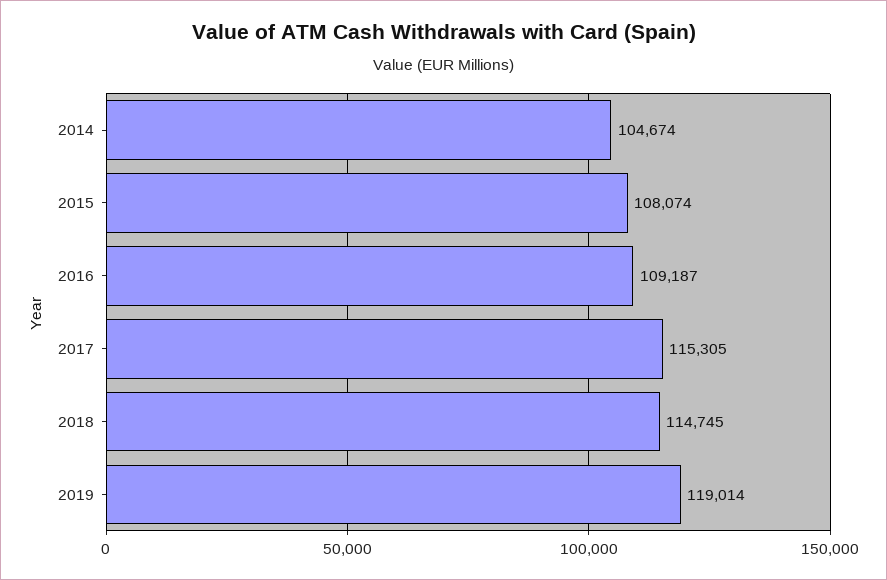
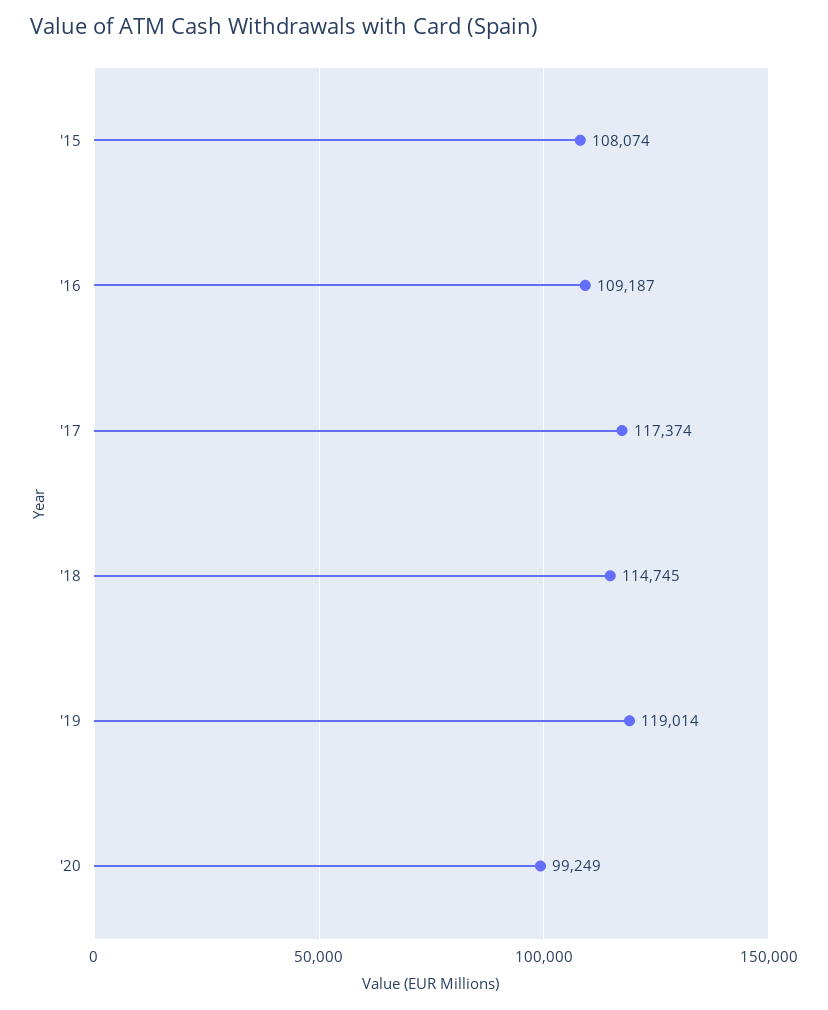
2014: 104674 -> none
2017: 115305 -> 117374
'20: none -> 99249

